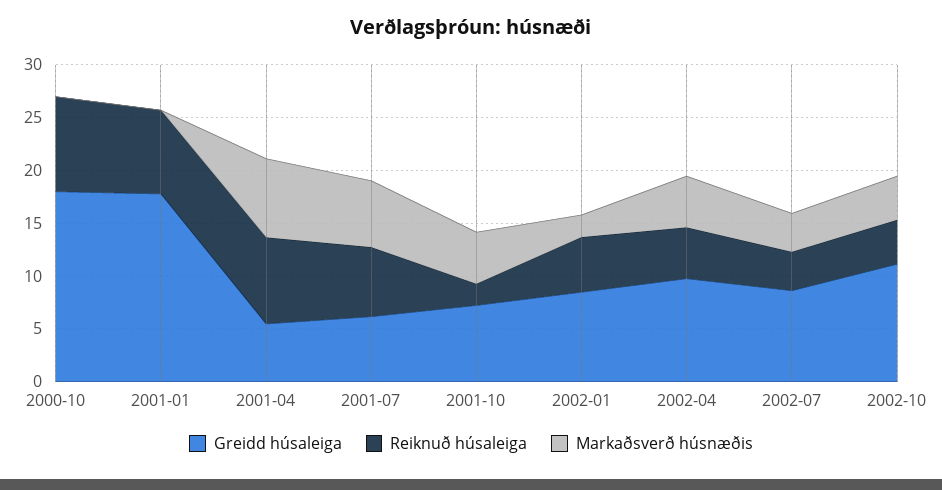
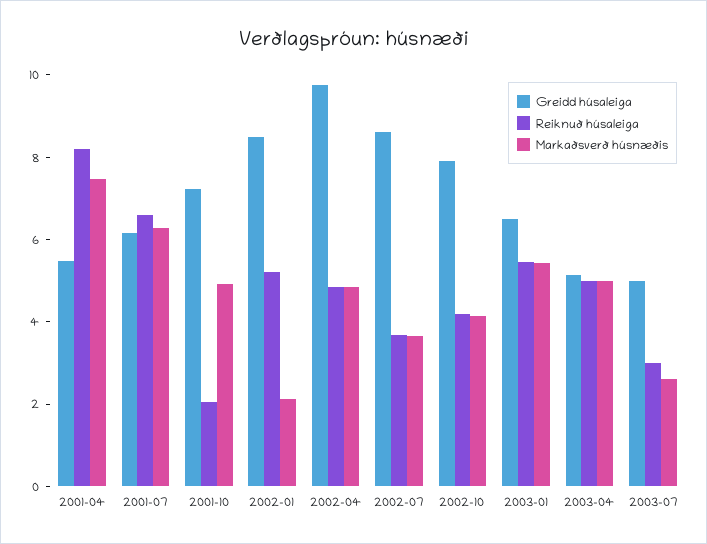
Greidd húsaleiga, 2000-10: 18 -> none
Reiknuð húsaleiga, 2000-10: 9 -> none
Markaðsverð húsnæðis, 2000-10: 0 -> none
Greidd húsaleiga, 2001-01: 18 -> none
Reiknuð húsaleiga, 2001-01: 8 -> none
Markaðsverð húsnæðis, 2001-01: 0 -> none
Greidd húsaleiga, 2002-10: 11 -> 8
Greidd húsaleiga, 2003-01: none -> 6.5
Reiknuð húsaleiga, 2003-01: none -> 5.5
Markaðsverð húsnæðis, 2003-01: none -> 5.5
Greidd húsaleiga, 2003-04: none -> 5
Reiknuð húsaleiga, 2003-04: none -> 5
Markaðsverð húsnæðis, 2003-04: none -> 5
Greidd húsaleiga, 2003-07: none -> 5
Reiknuð húsaleiga, 2003-07: none -> 3
Markaðsverð húsnæðis, 2003-07: none -> 2.5

